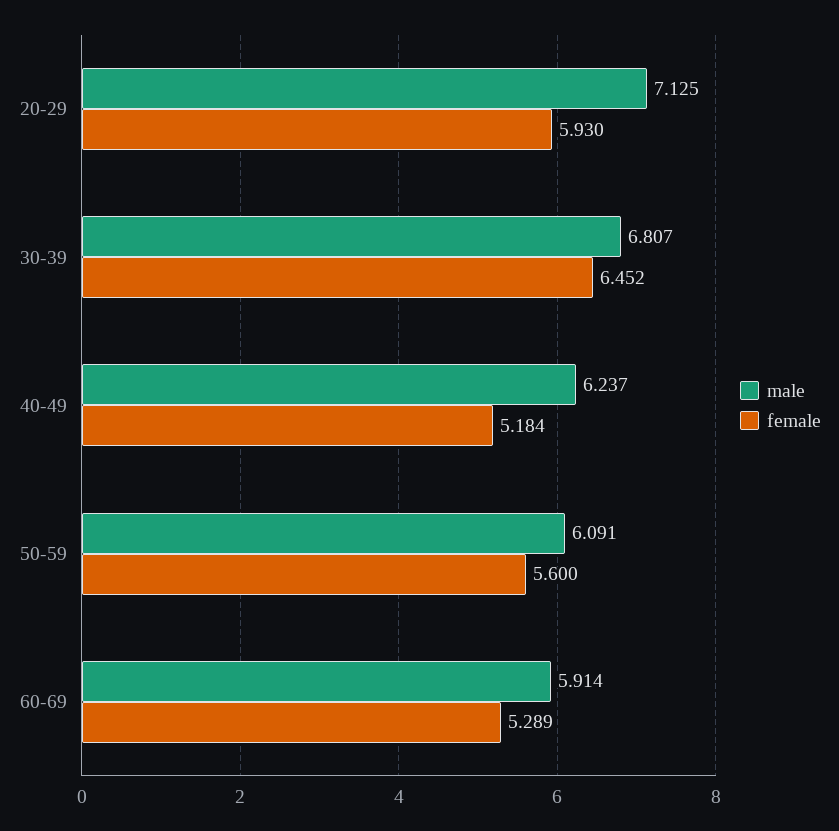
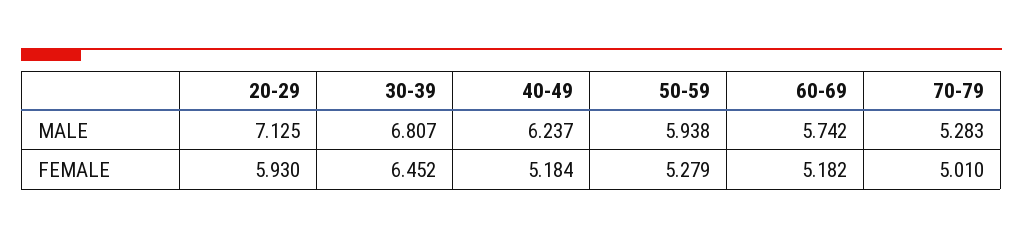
male, 50-59: 6.091 -> 5.938
female, 50-59: 5.6 -> 5.279
male, 60-69: 5.914 -> 5.742
female, 60-69: 5.289 -> 5.182
male, 70-79: none -> 5.283
female, 70-79: none -> 5.01

